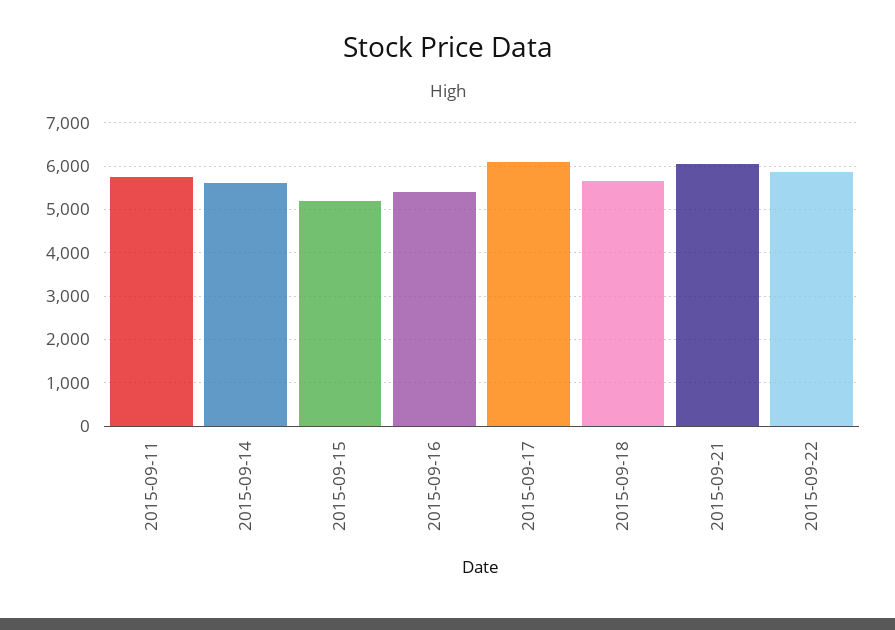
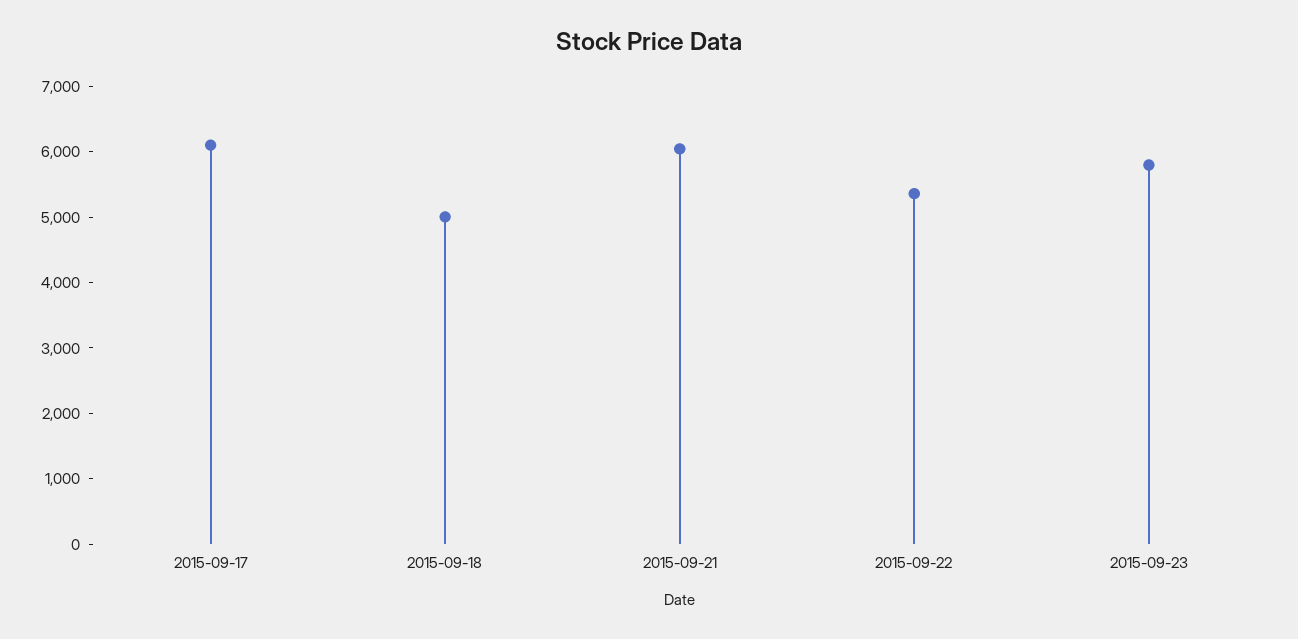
2015-09-11: 5800 -> none
2015-09-14: 5600 -> none
2015-09-15: 5200 -> none
2015-09-16: 5400 -> none
2015-09-18: 5600 -> 5000
2015-09-22: 5800 -> 5400
2015-09-23: none -> 5800

